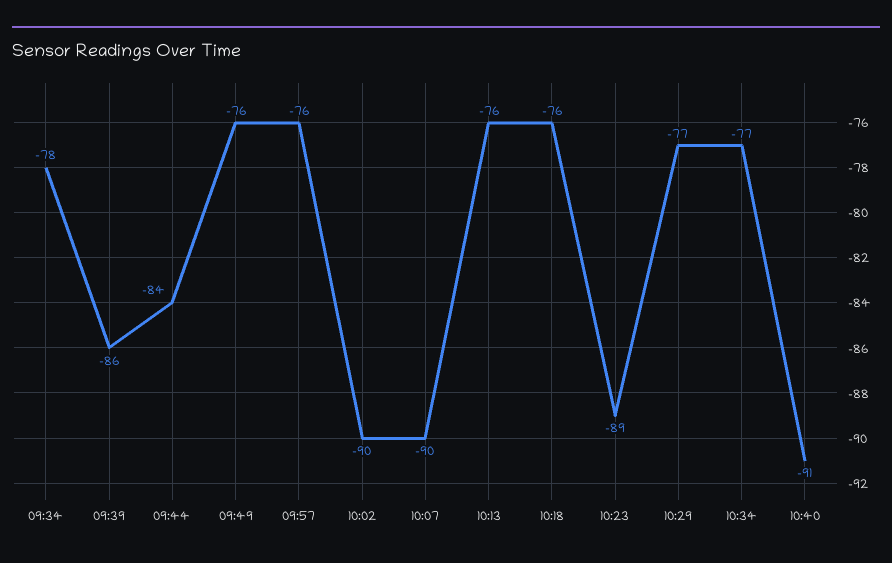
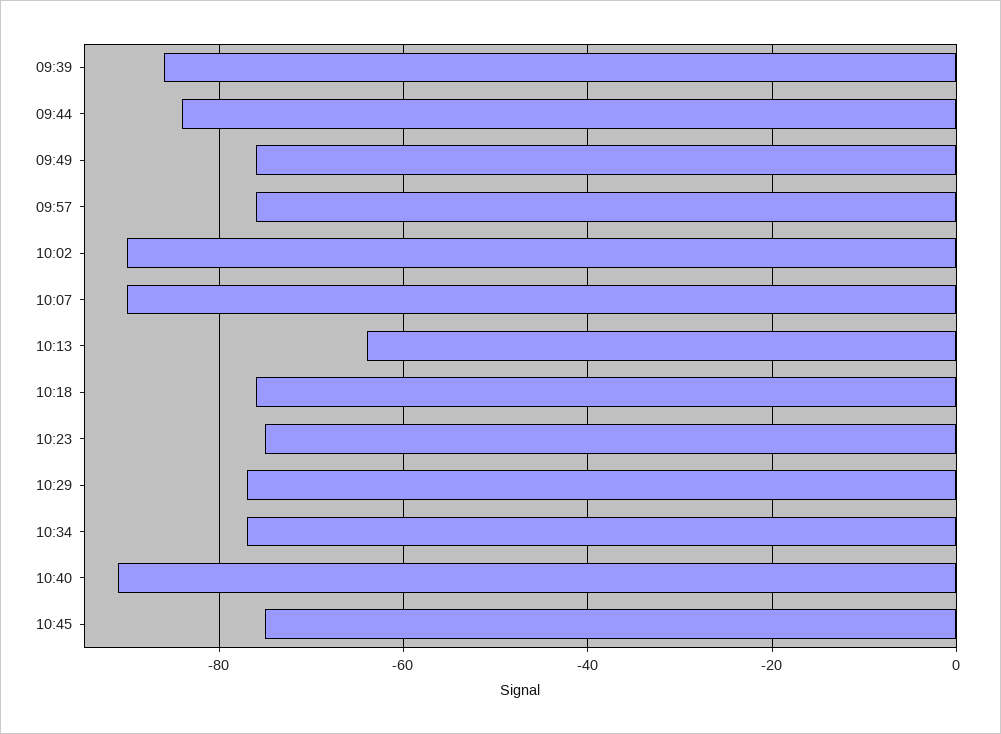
09:34: -78 -> none
10:13: -76 -> -65
10:23: -89 -> -75
10:45: none -> -75

